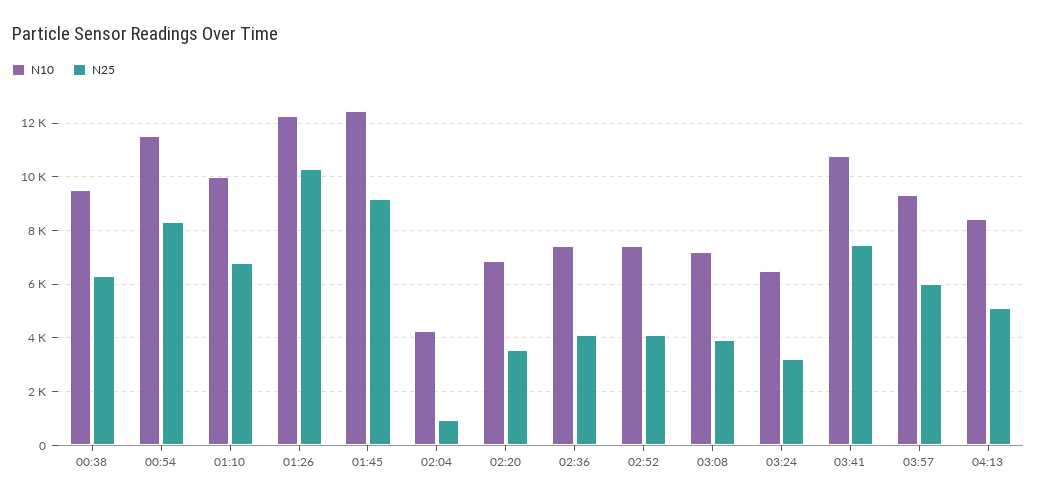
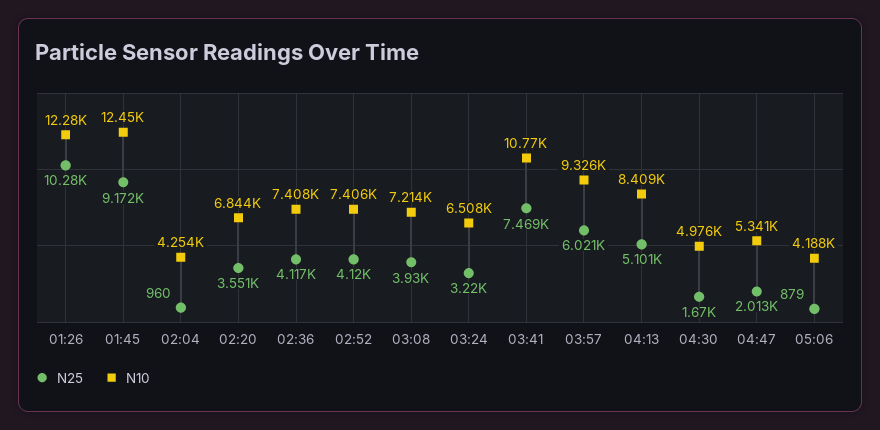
N10, 00:38: 9500 -> none
N25, 00:38: 6250 -> none
N10, 00:54: 11500 -> none
N25, 00:54: 8250 -> none
N10, 01:10: 10000 -> none
N25, 01:10: 6750 -> none
N25, 04:30: none -> 1670
N10, 04:30: none -> 4976
N25, 04:47: none -> 2013
N10, 04:47: none -> 5341
N25, 05:06: none -> 879
N10, 05:06: none -> 4188

